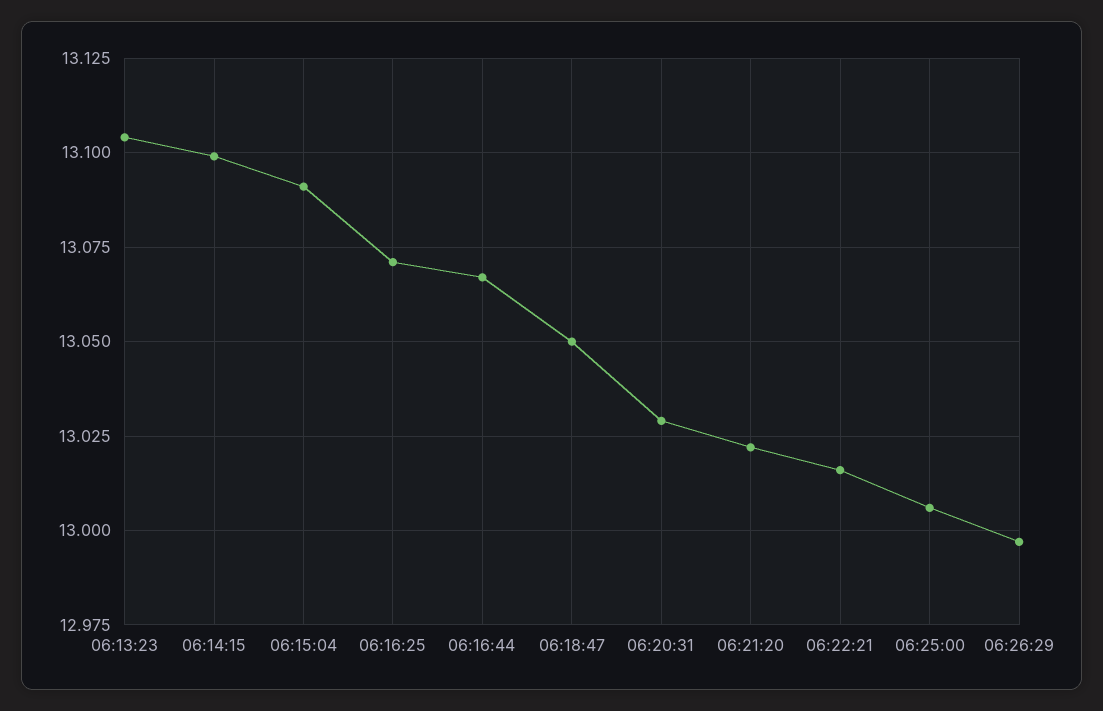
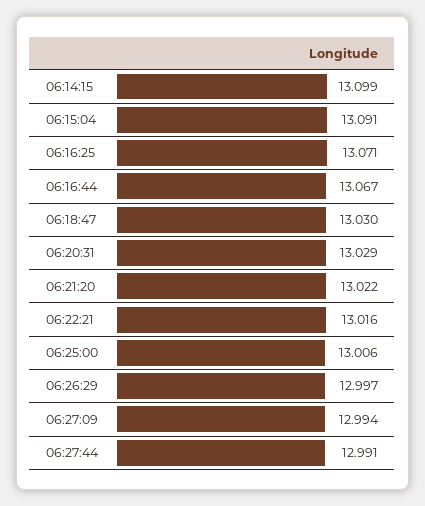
06:13:23: 13.105 -> none
06:18:47: 13.05 -> 13.03
06:27:09: none -> 12.994
06:27:44: none -> 12.991

